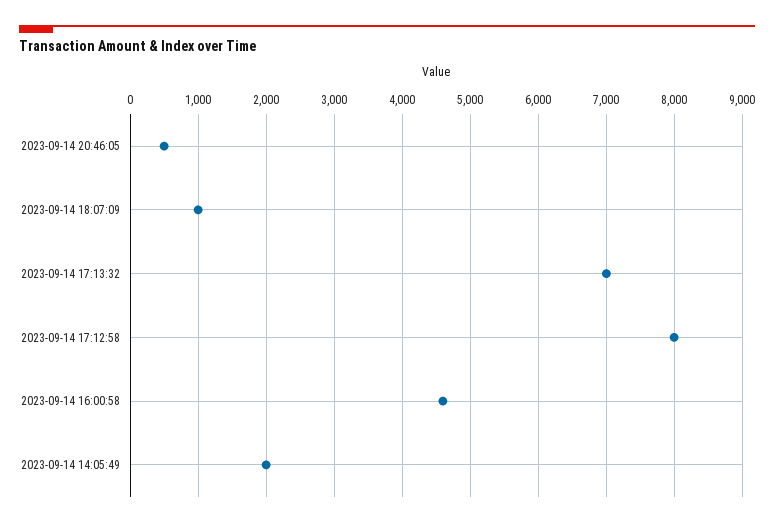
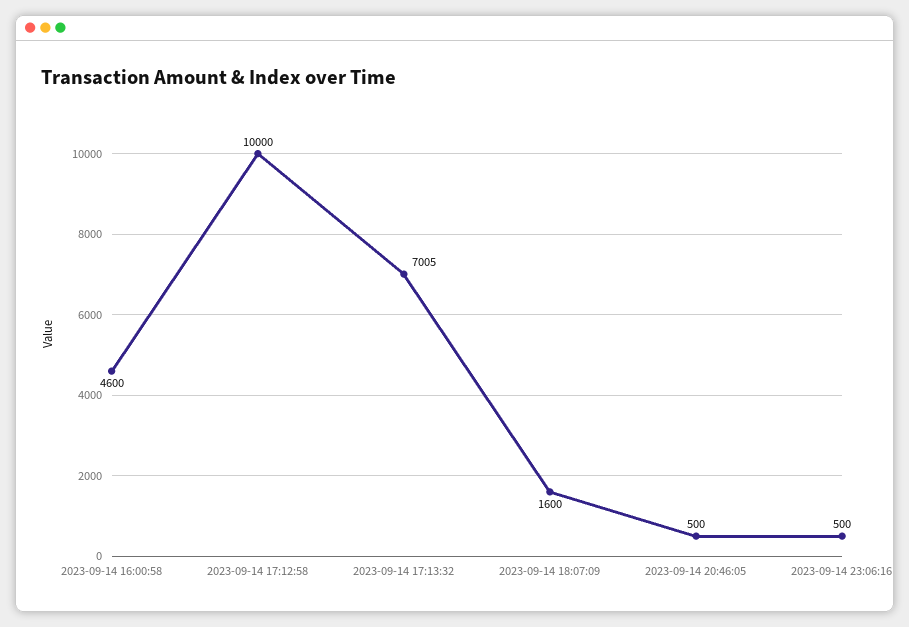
2023-09-14 18:07:09: 1000 -> 1600
2023-09-14 17:12:58: 8000 -> 10000
2023-09-14 14:05:49: 2000 -> none
2023-09-14 23:06:16: none -> 500

